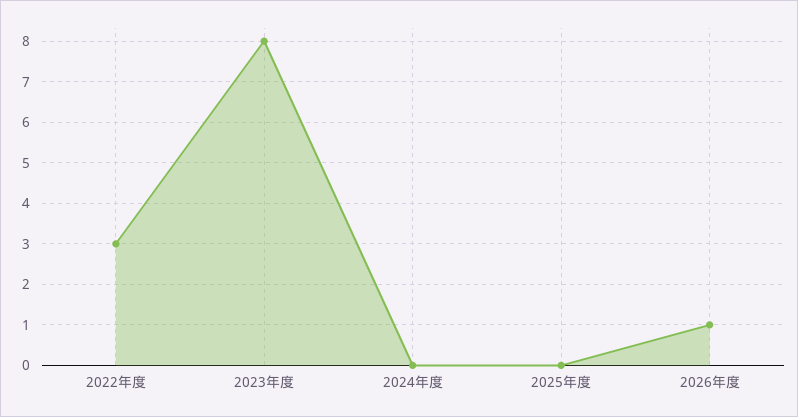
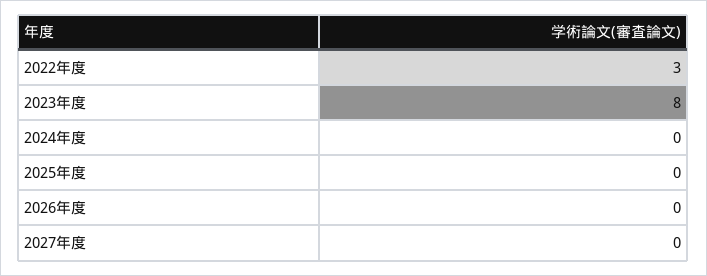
2026年度: 1 -> 0
2027年度: none -> 0

